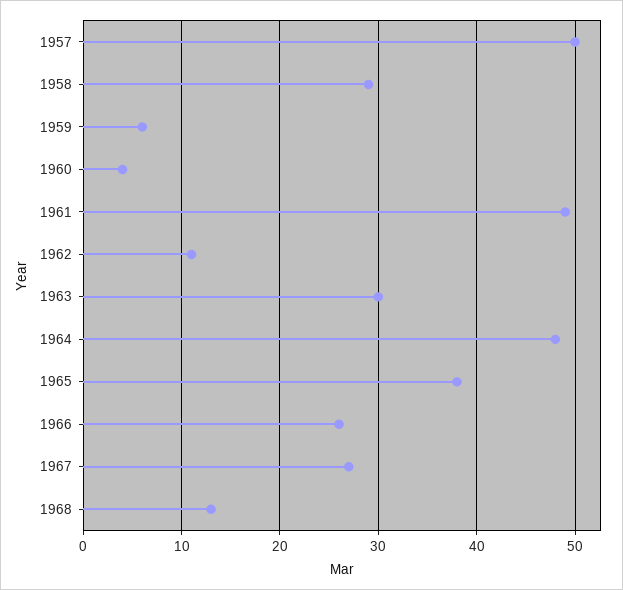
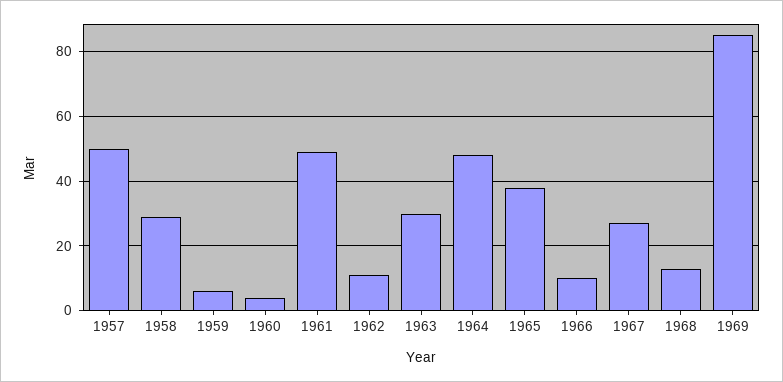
1966: 26 -> 10
1969: none -> 85

